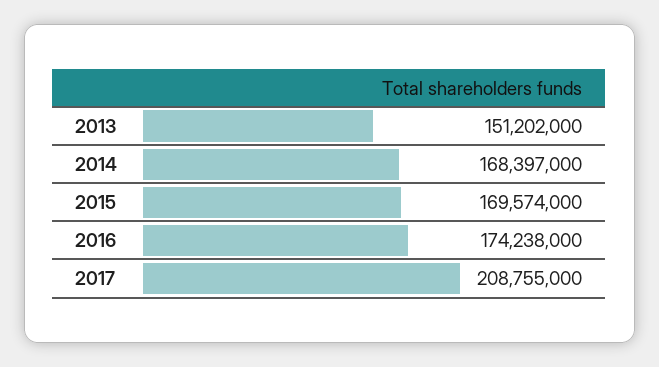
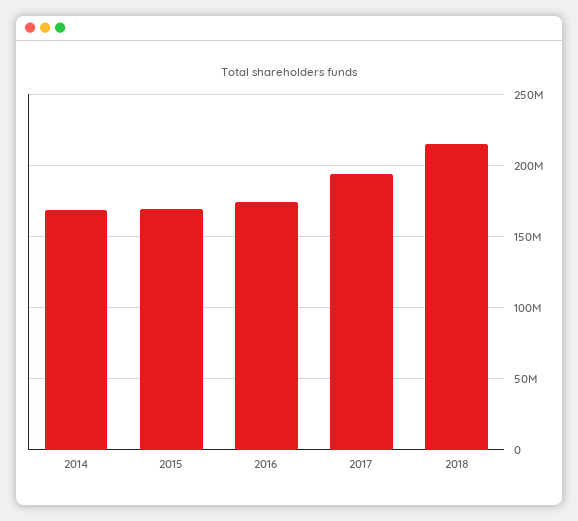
2013: 151202000 -> none
2017: 208755000 -> 195000000
2018: none -> 215000000

